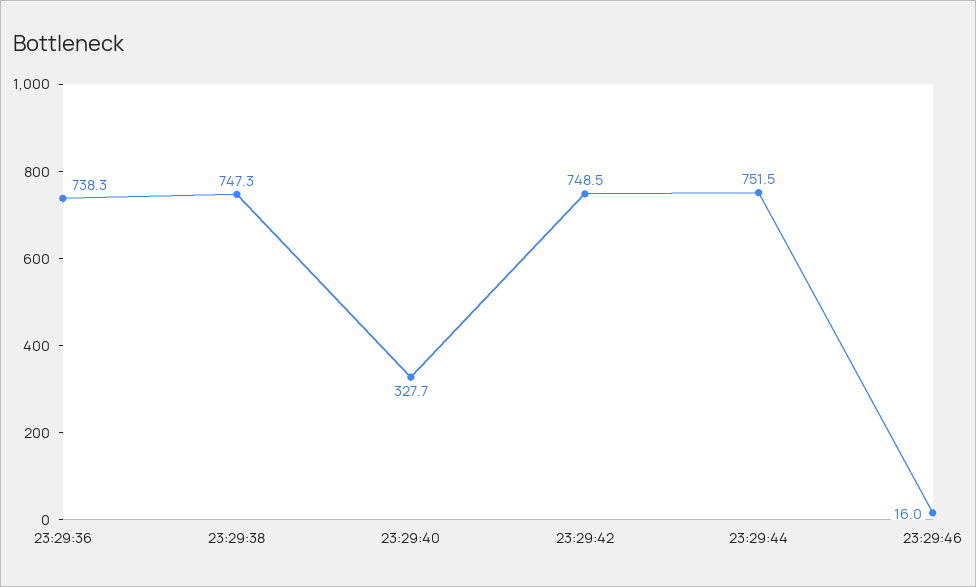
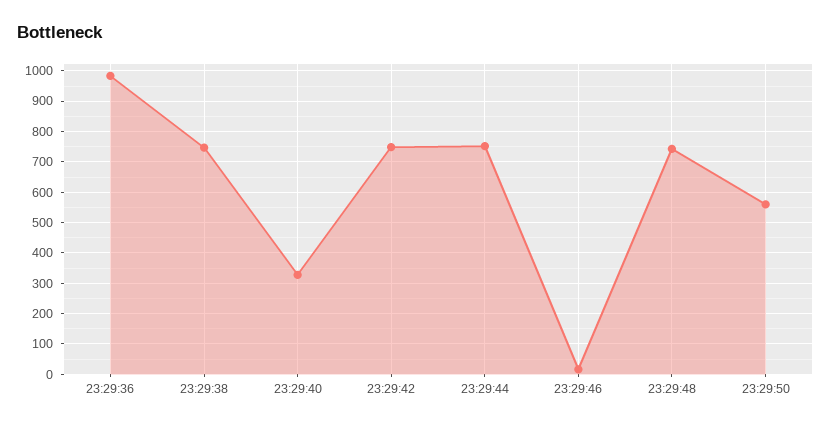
23:29:36: 738.3 -> 980
23:29:48: none -> 740
23:29:50: none -> 560

